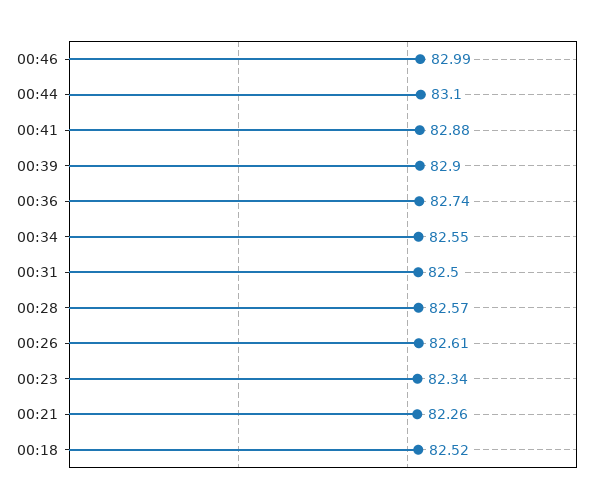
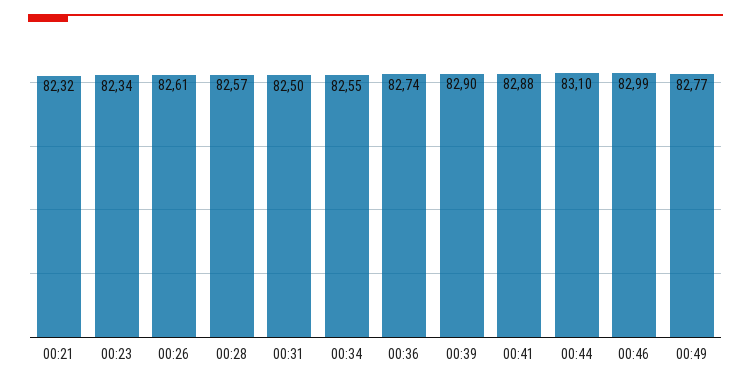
00:21: 82.26 -> 82.32
00:18: 82.52 -> none
00:49: none -> 82.77

